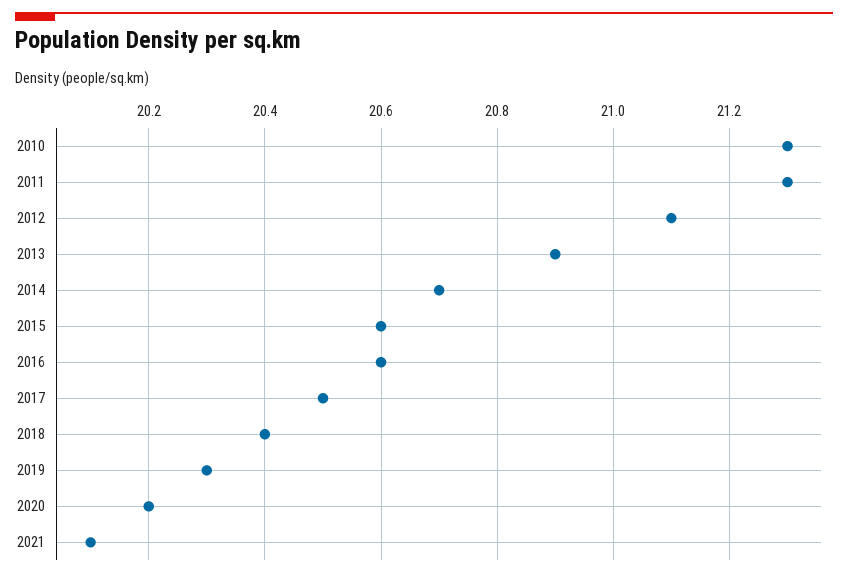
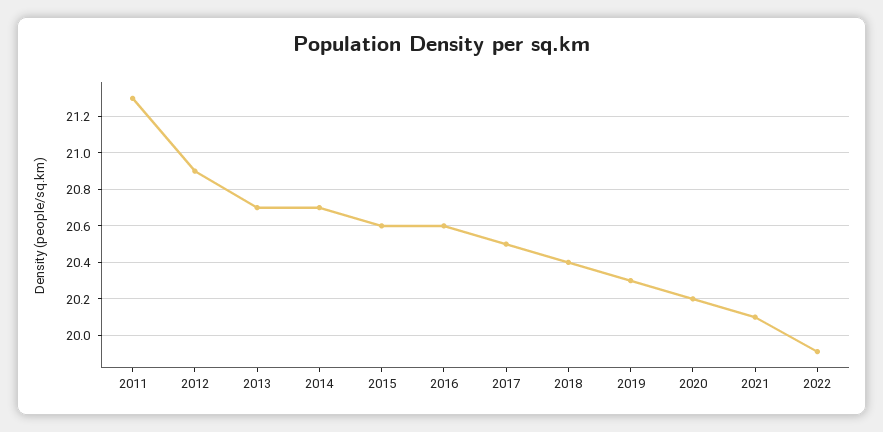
2010: 21.3 -> none
2012: 21.1 -> 20.9
2013: 20.9 -> 20.7
2022: none -> 19.9

